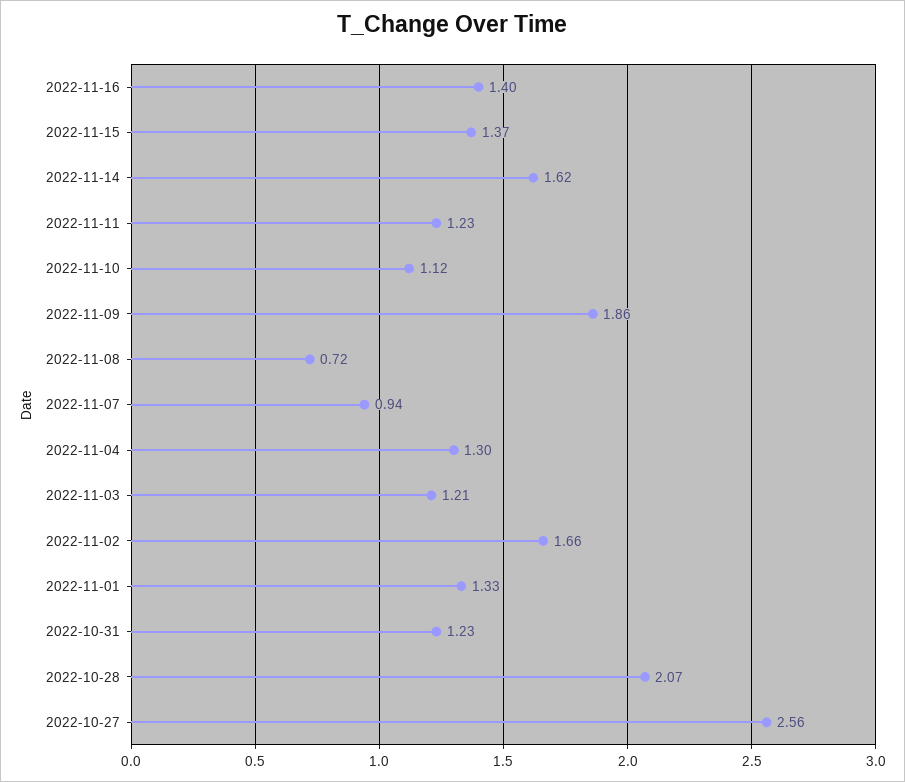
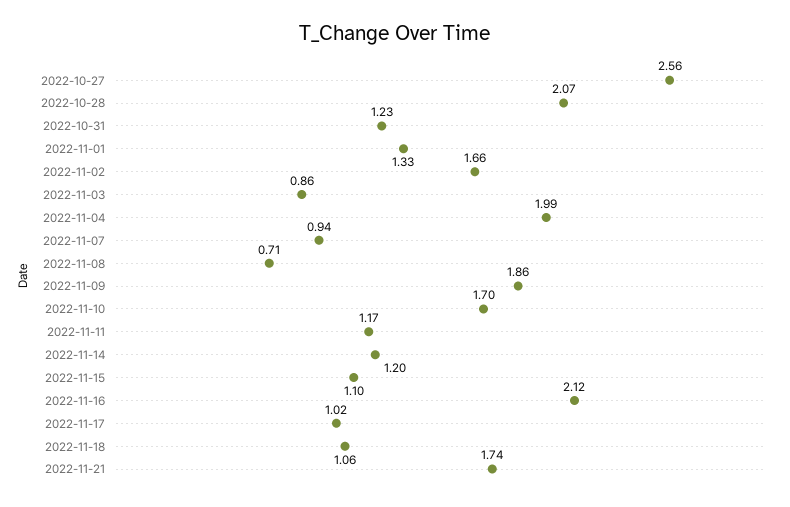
2022-11-16: 1.4 -> 2.12
2022-11-15: 1.37 -> 1.1
2022-11-14: 1.62 -> 1.2
2022-11-11: 1.23 -> 1.17
2022-11-10: 1.12 -> 1.7
2022-11-08: 0.72 -> 0.71
2022-11-04: 1.3 -> 1.99
2022-11-03: 1.21 -> 0.86
2022-11-17: none -> 1.02
2022-11-18: none -> 1.06
2022-11-21: none -> 1.74

